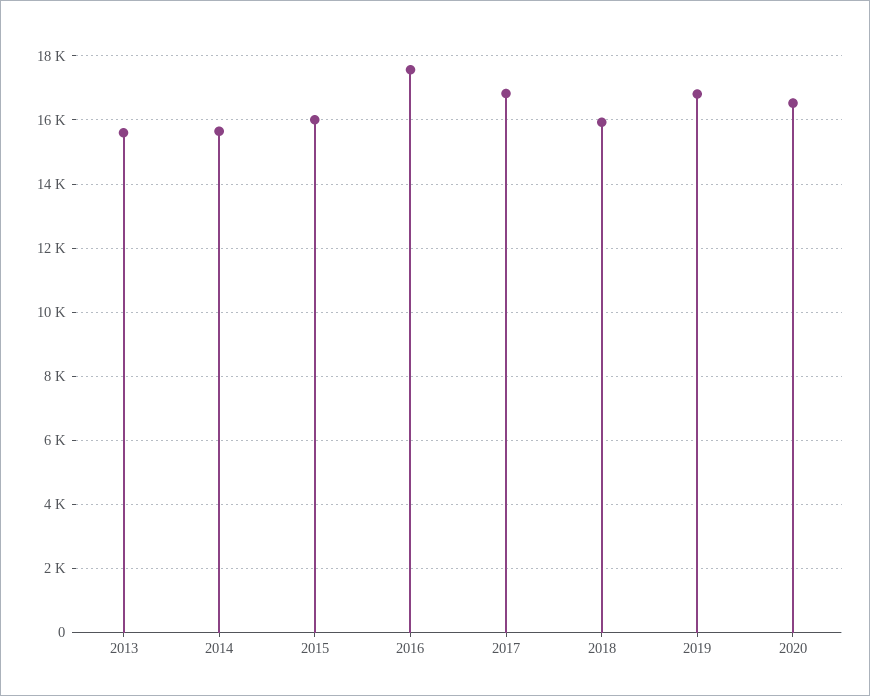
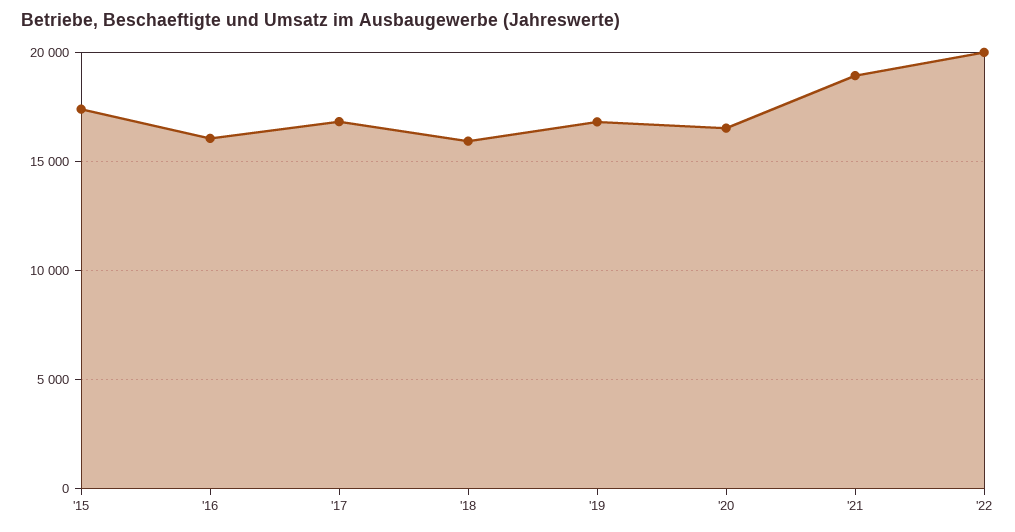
2013: 15600 -> none
2014: 15600 -> none
2015: 16000 -> 17500
2016: 17600 -> 16000
'21: none -> 19000
'22: none -> 20000

